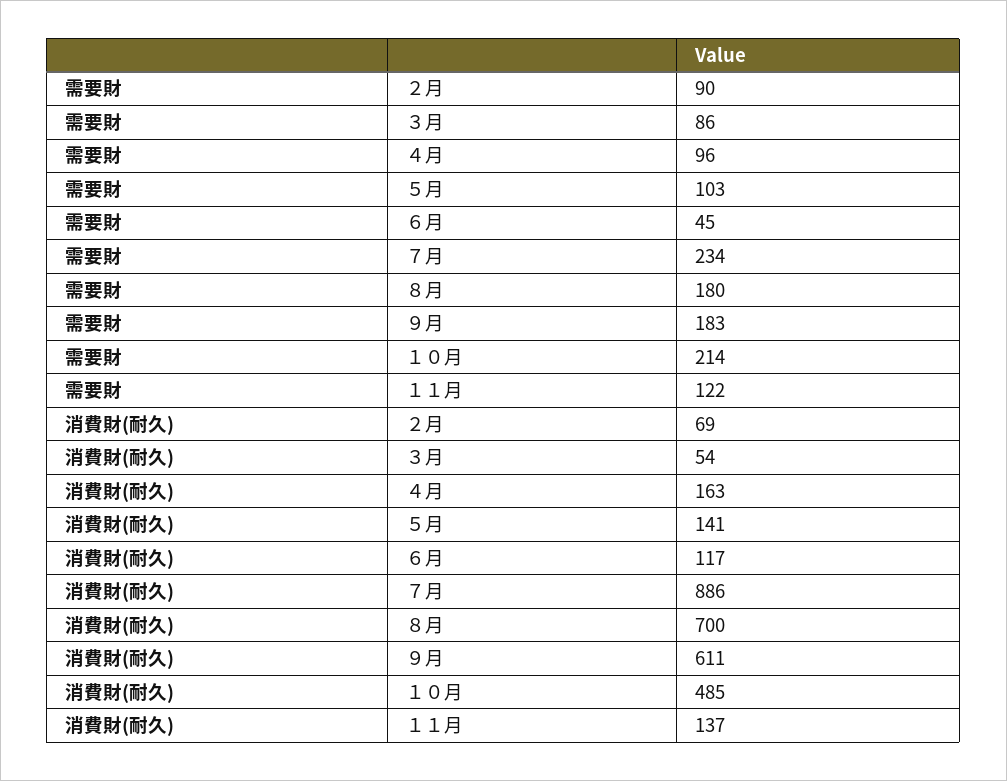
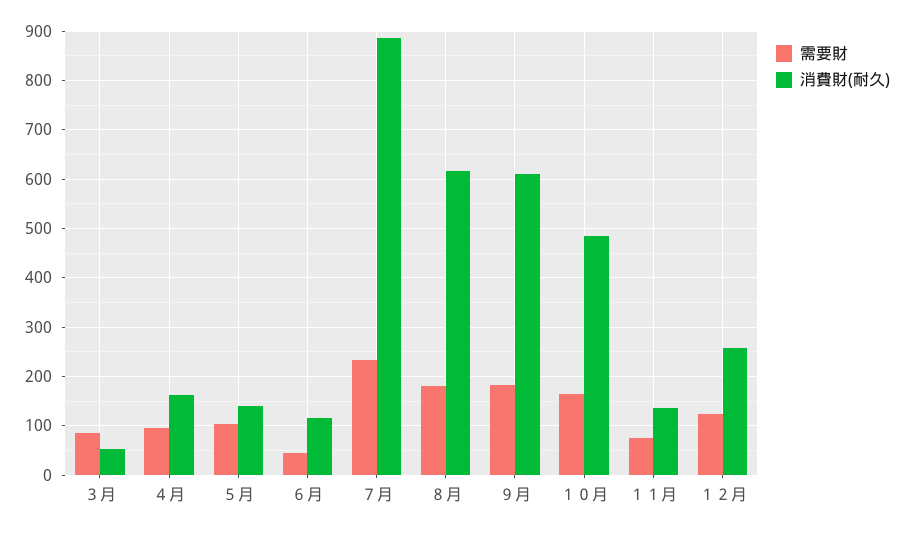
需要財, ２月: 90 -> none
需要財, １０月: 214 -> 160
需要財, １１月: 122 -> 80
消費財(耐久), ２月: 69 -> none
消費財(耐久), ８月: 700 -> 620
需要財, １２月: none -> 120
消費財(耐久), １２月: none -> 260

